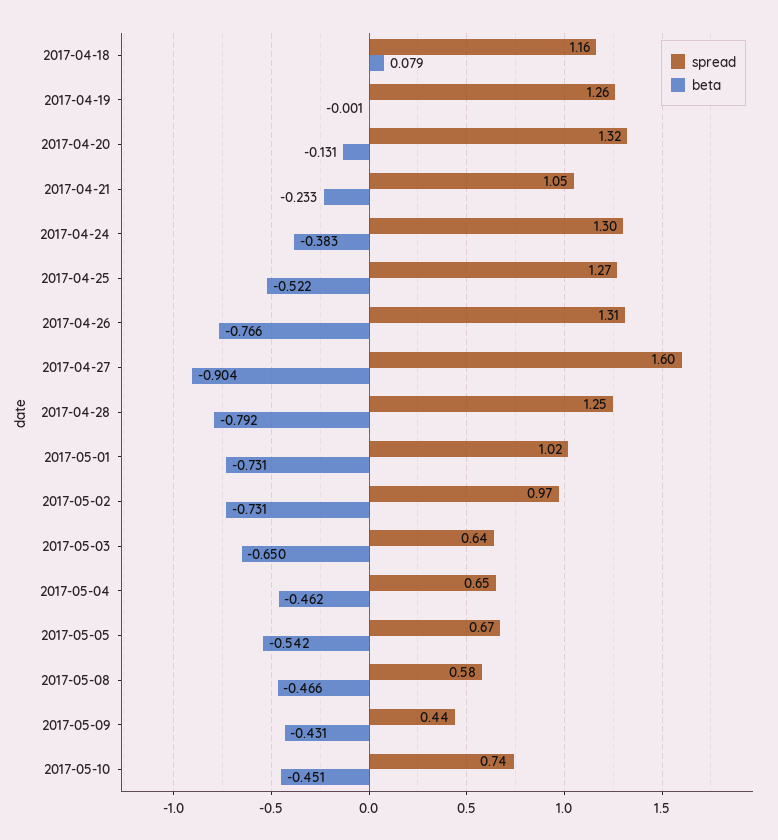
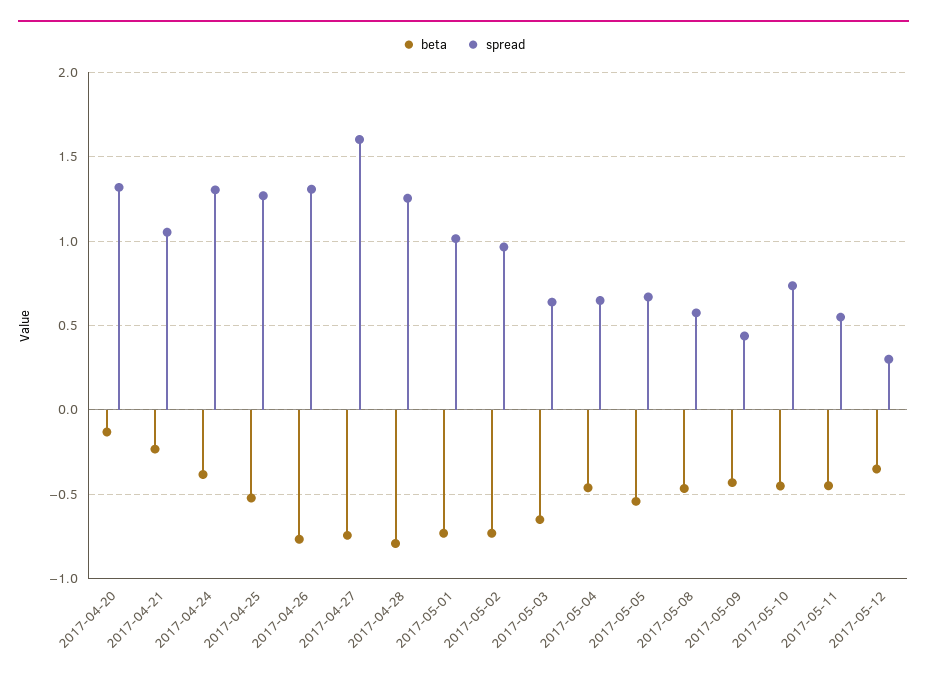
spread, 2017-04-18: 1.16 -> none
beta, 2017-04-18: 0.079 -> none
spread, 2017-04-19: 1.26 -> none
beta, 2017-04-19: -0.001 -> none
beta, 2017-04-27: -0.904 -> -0.75
beta, 2017-05-11: none -> -0.45
spread, 2017-05-11: none -> 0.55
beta, 2017-05-12: none -> -0.35
spread, 2017-05-12: none -> 0.3

